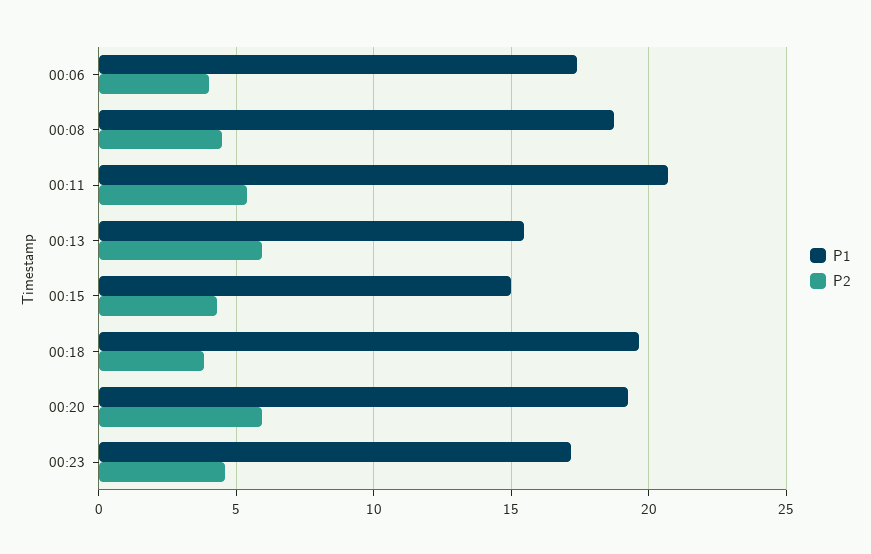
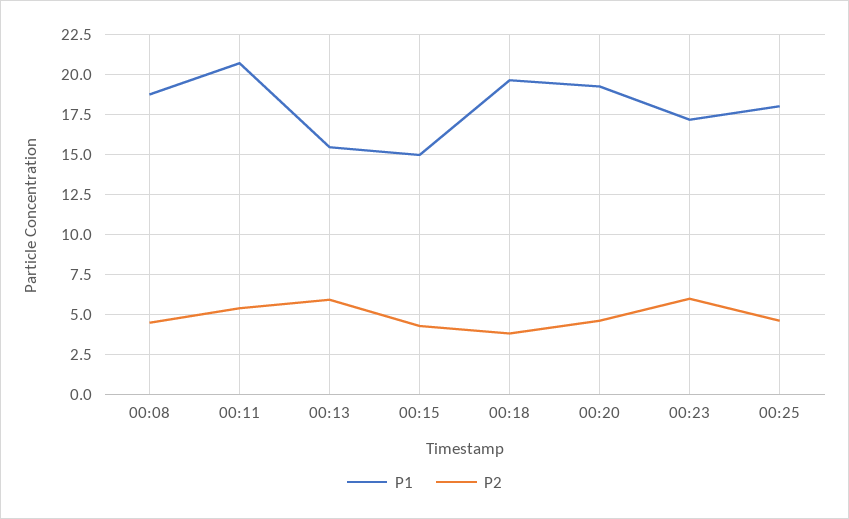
P1, 00:06: 17.5 -> none
P2, 00:06: 4 -> none
P2, 00:20: 6 -> 4.5
P2, 00:23: 4.5 -> 6
P1, 00:25: none -> 18
P2, 00:25: none -> 4.5

